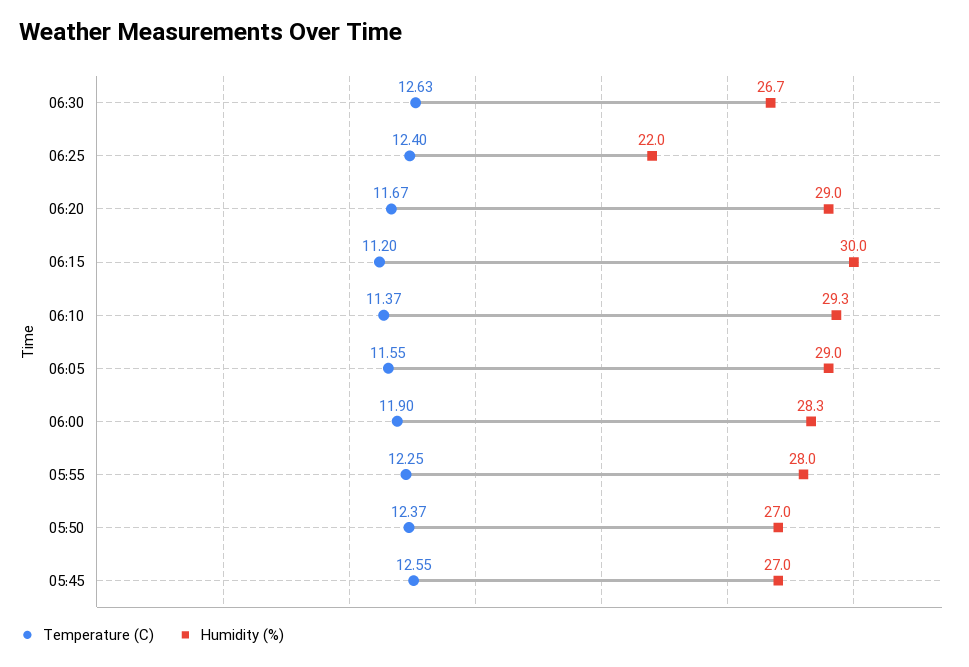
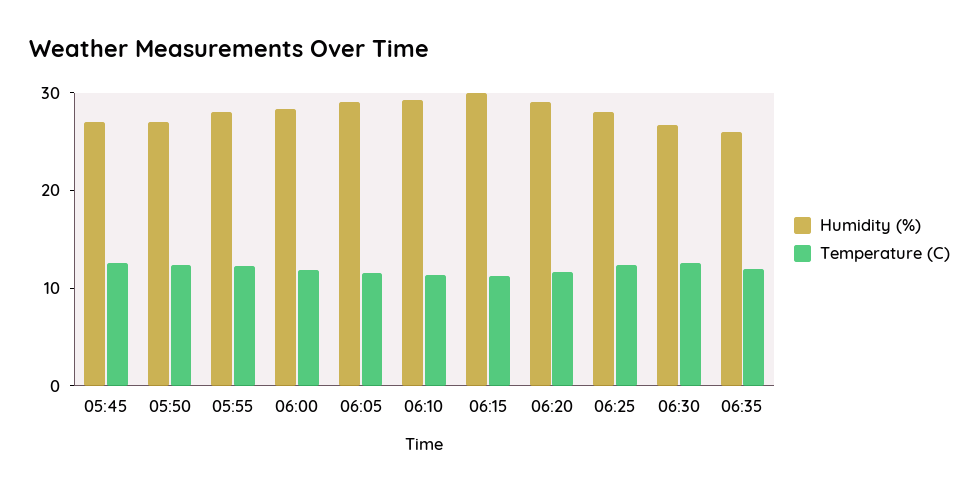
Humidity (%), 06:25: 22 -> 28
Humidity (%), 06:35: none -> 26
Temperature (C), 06:35: none -> 12

